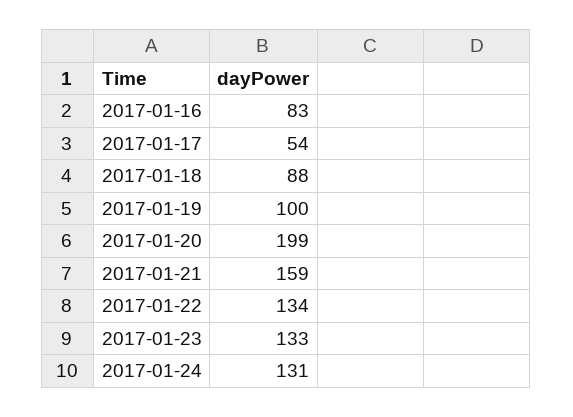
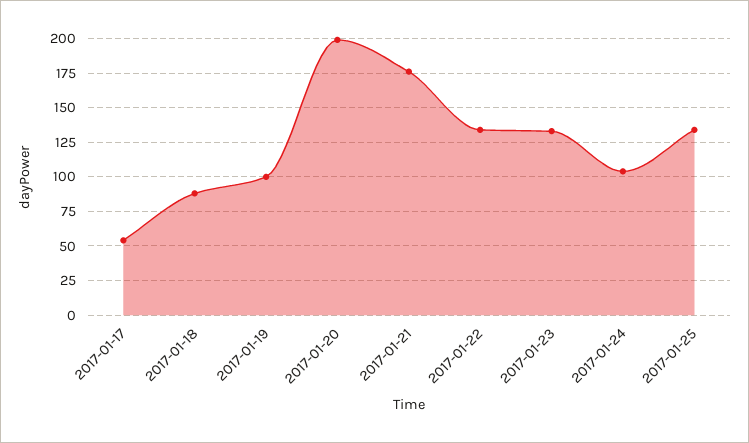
2017-01-16: 83 -> none
2017-01-21: 159 -> 175
2017-01-24: 131 -> 105
2017-01-25: none -> 135

